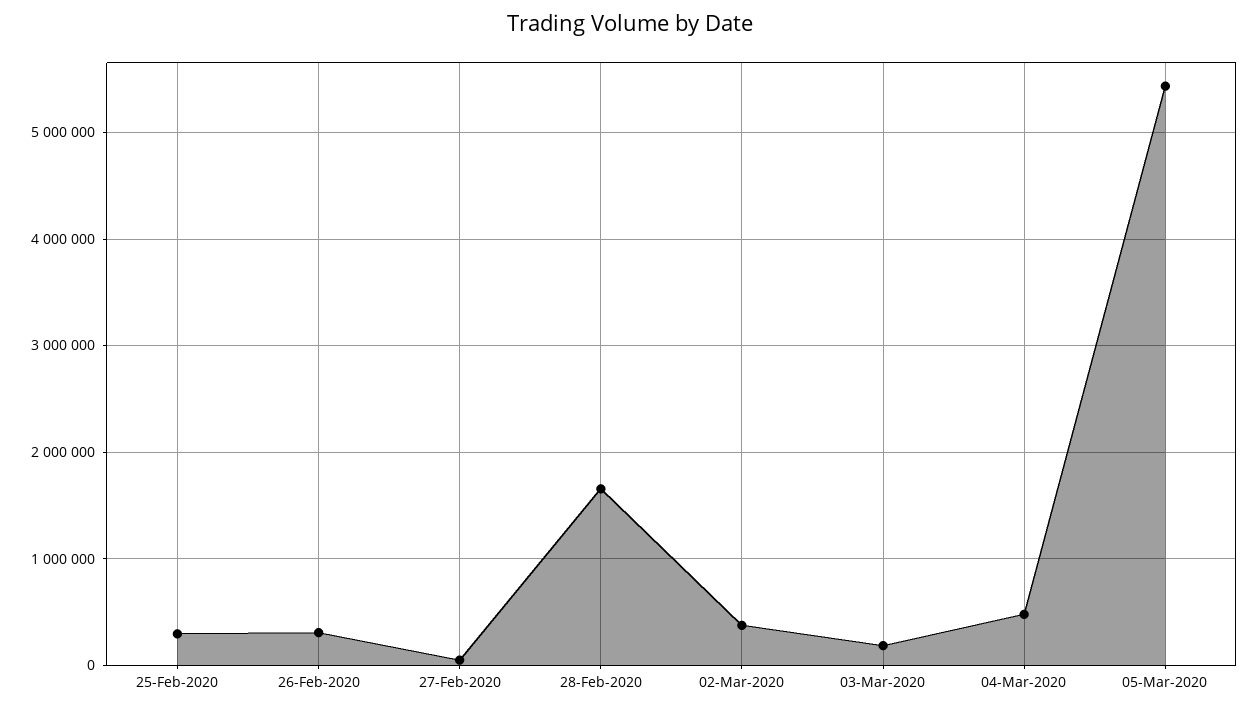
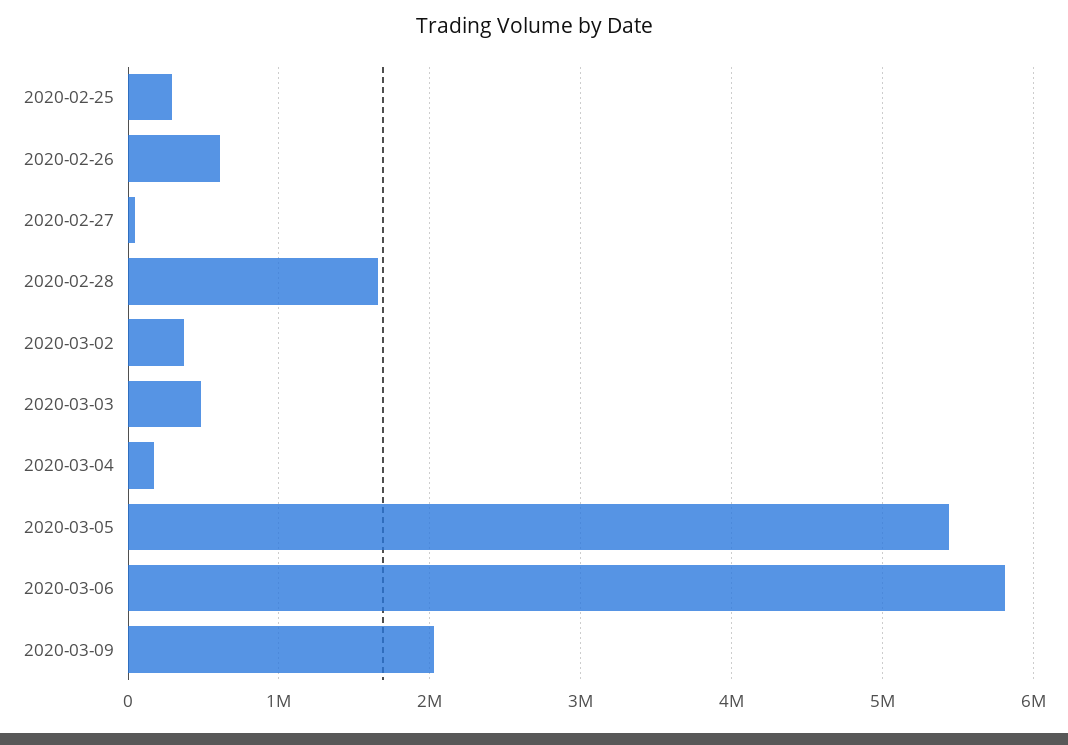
26-Feb-2020: 300000 -> 600000
03-Mar-2020: 200000 -> 500000
04-Mar-2020: 500000 -> 200000
2020-03-06: none -> 5800000
2020-03-09: none -> 2000000

